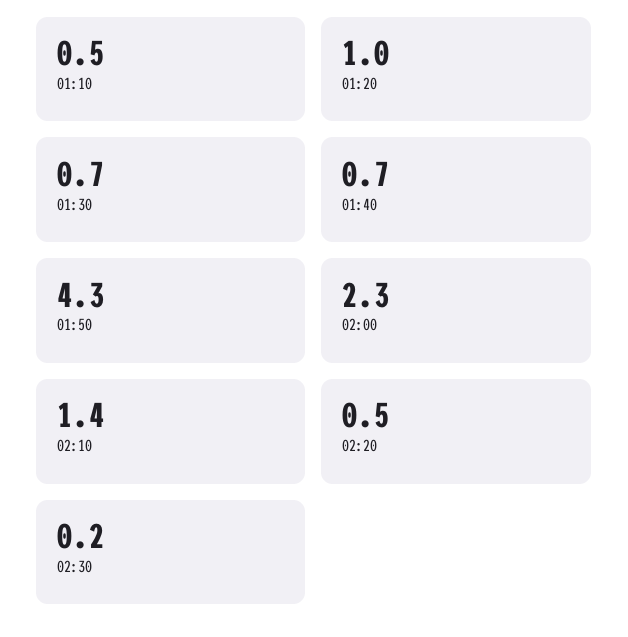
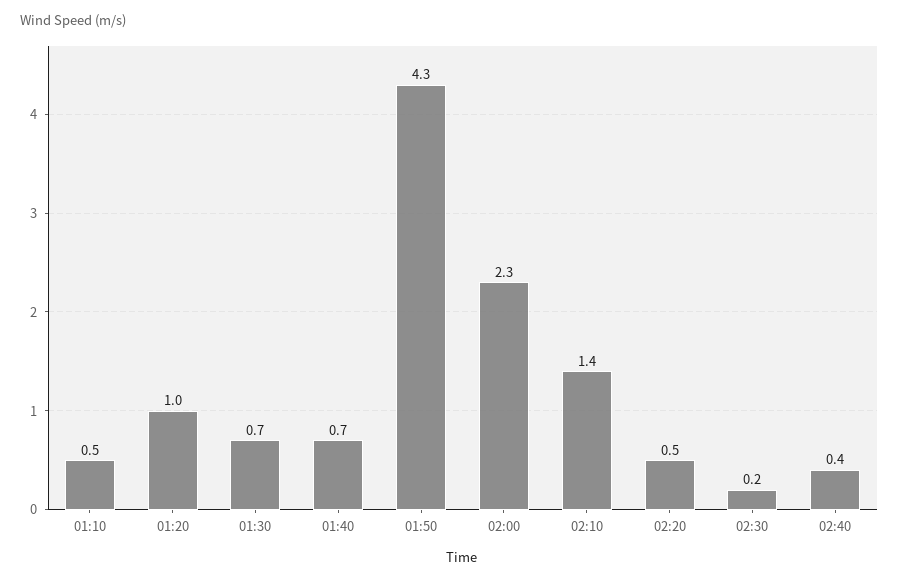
02:40: none -> 0.4

